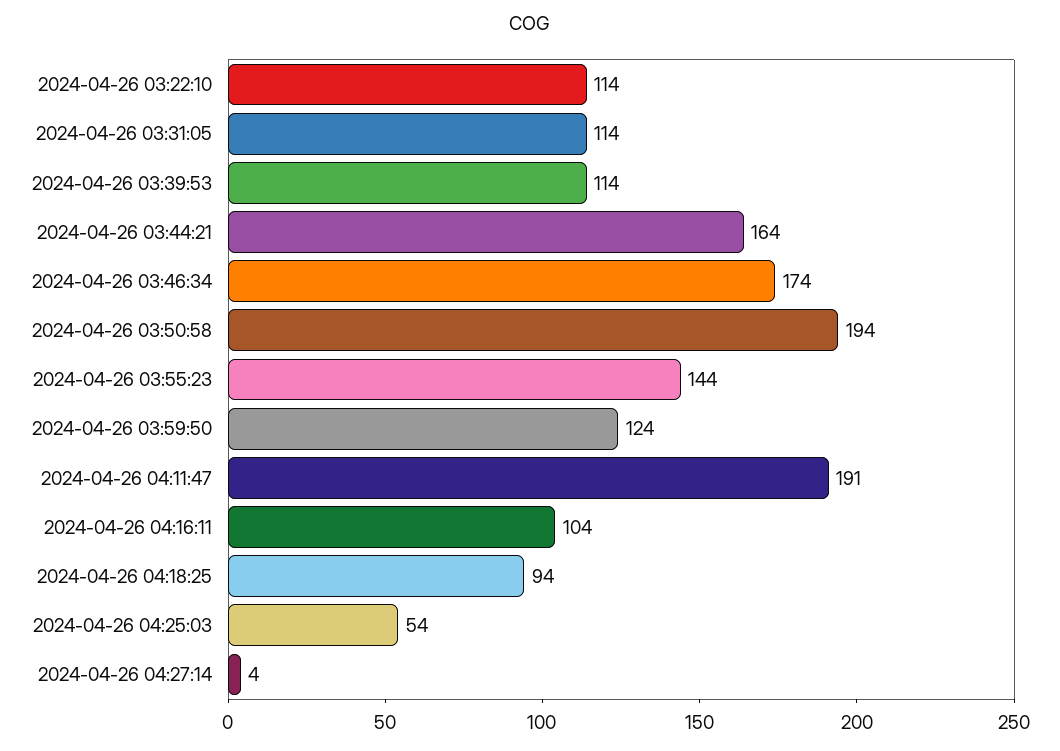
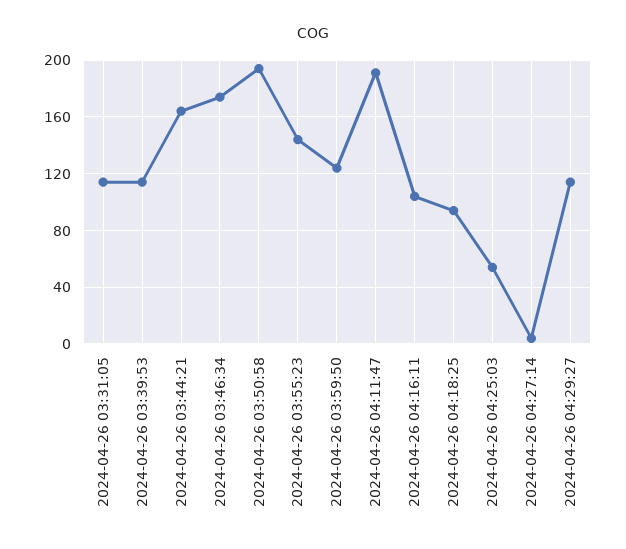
2024-04-26 03:22:10: 114 -> none
2024-04-26 04:29:27: none -> 115

